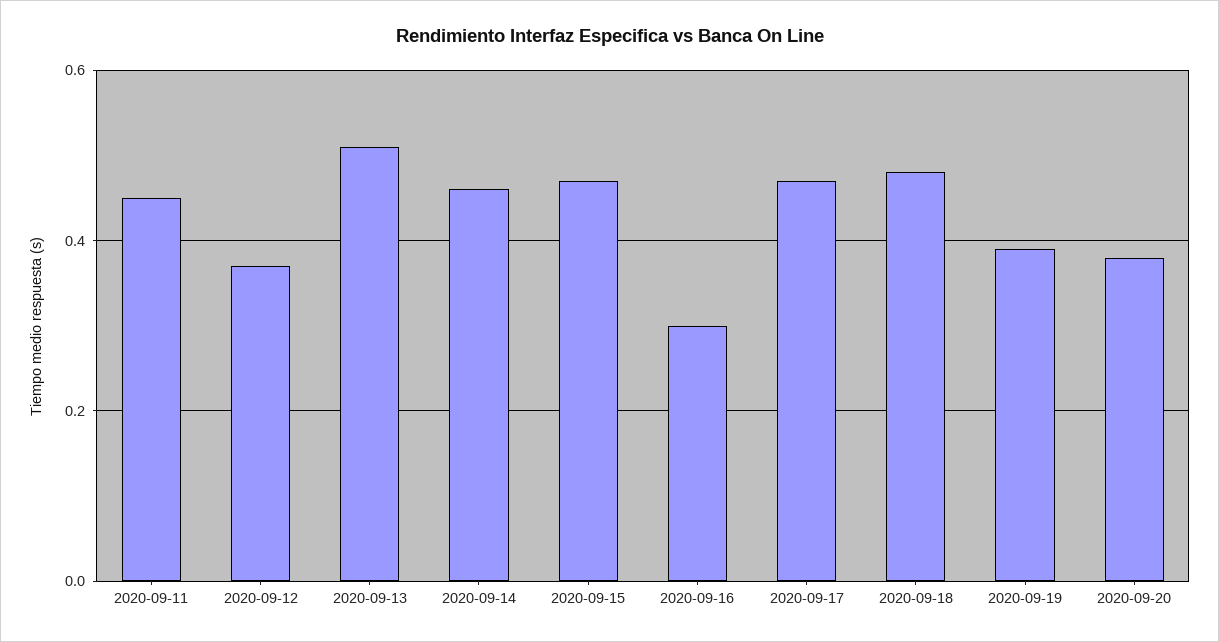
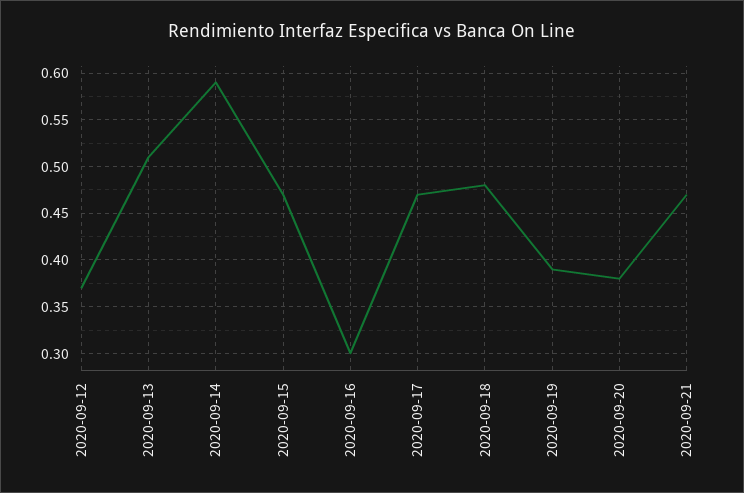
2020-09-11: 0.45 -> none
2020-09-14: 0.45 -> 0.59
2020-09-21: none -> 0.47

